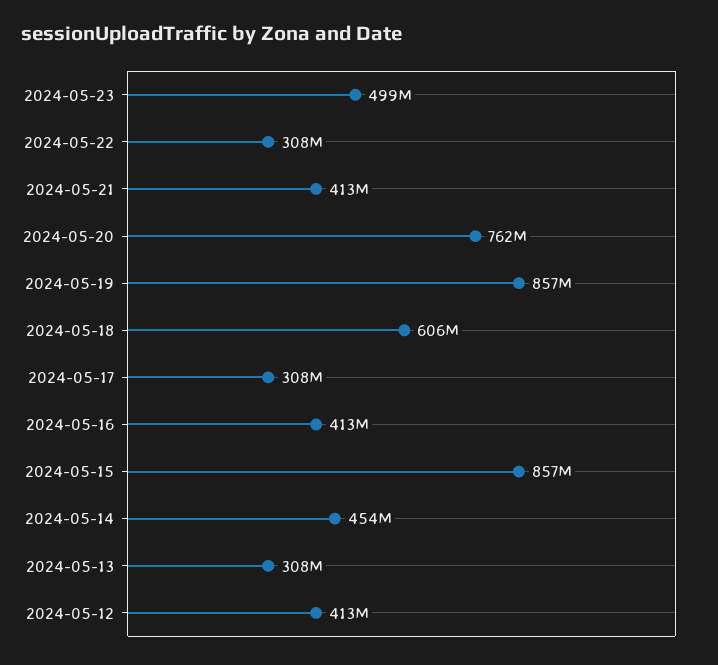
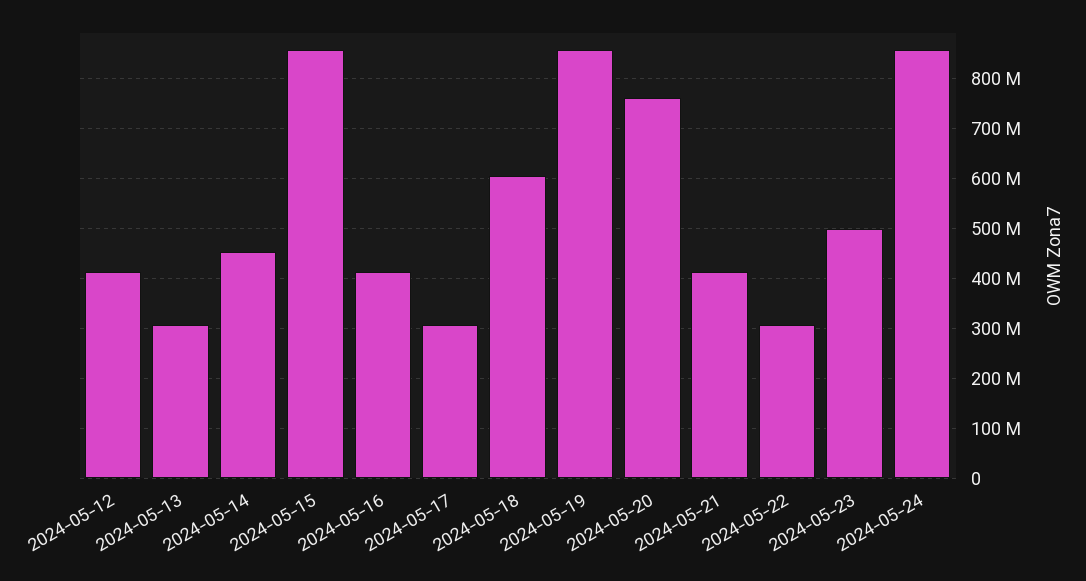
2024-05-24: none -> 860000000

